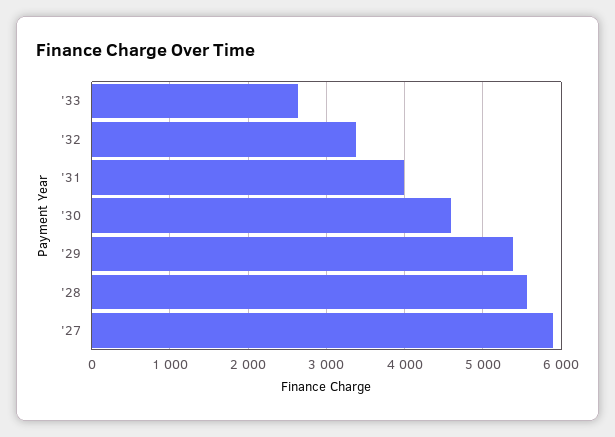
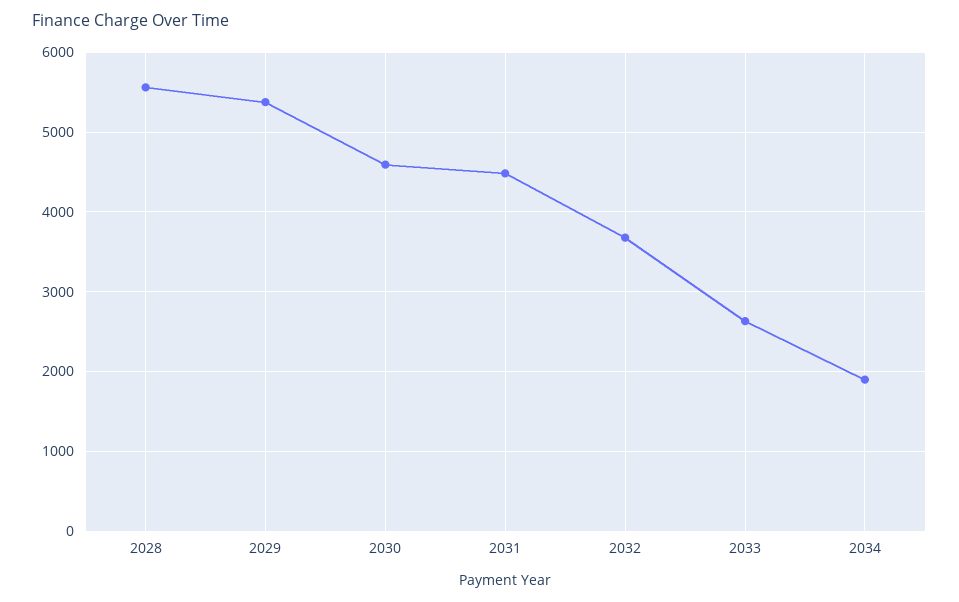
'32: 3400 -> 3700
'31: 4000 -> 4500
'27: 5900 -> none
2034: none -> 1900

